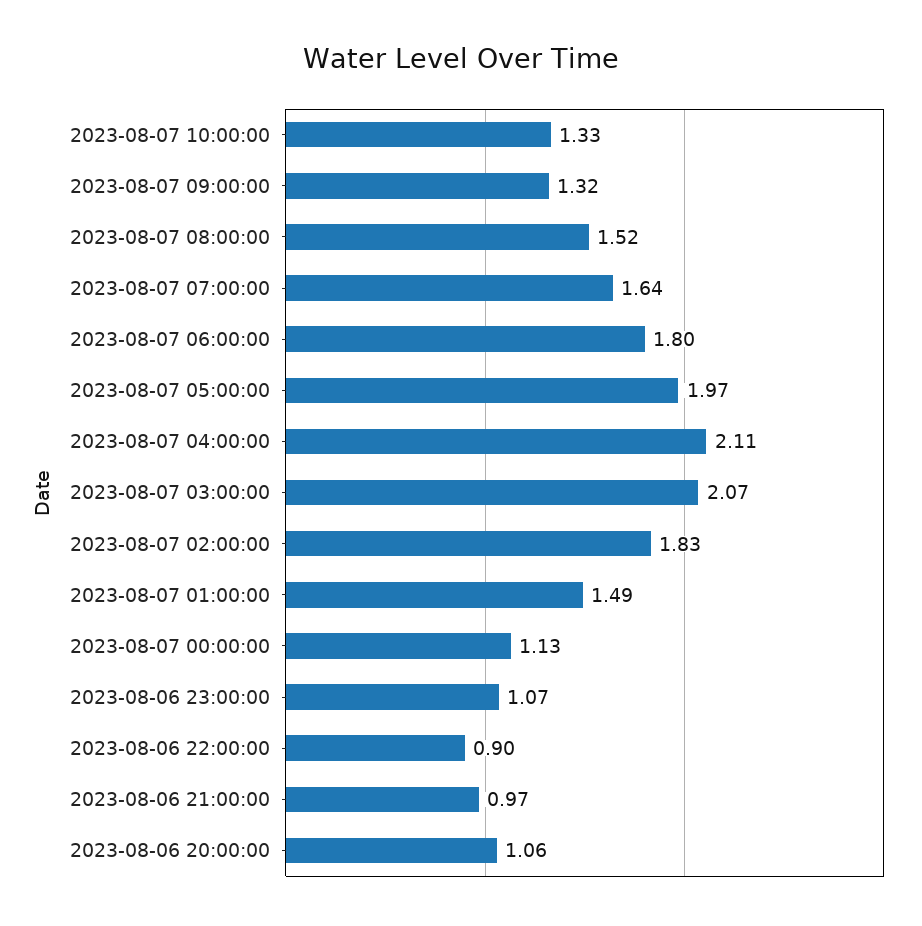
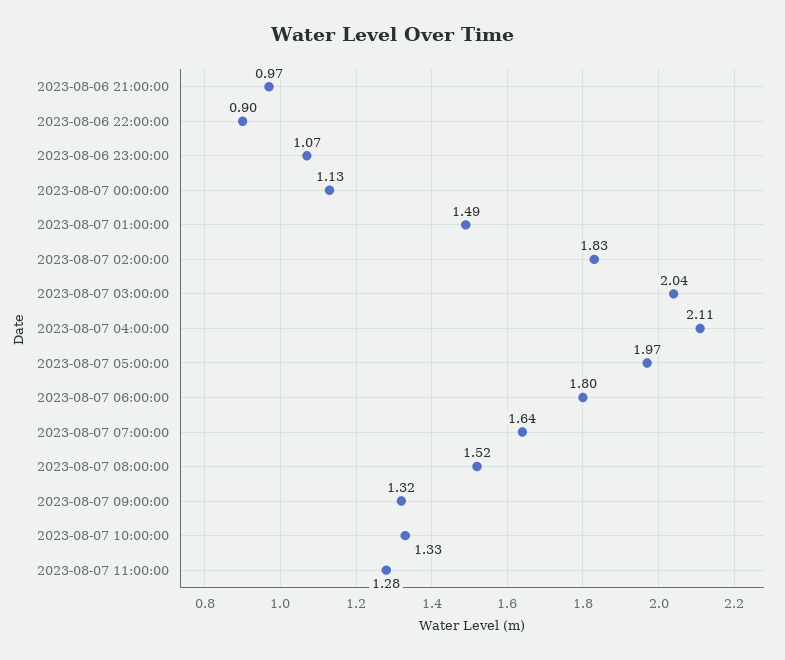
2023-08-07 03:00:00: 2.07 -> 2.04
2023-08-06 20:00:00: 1.06 -> none
2023-08-07 11:00:00: none -> 1.28

